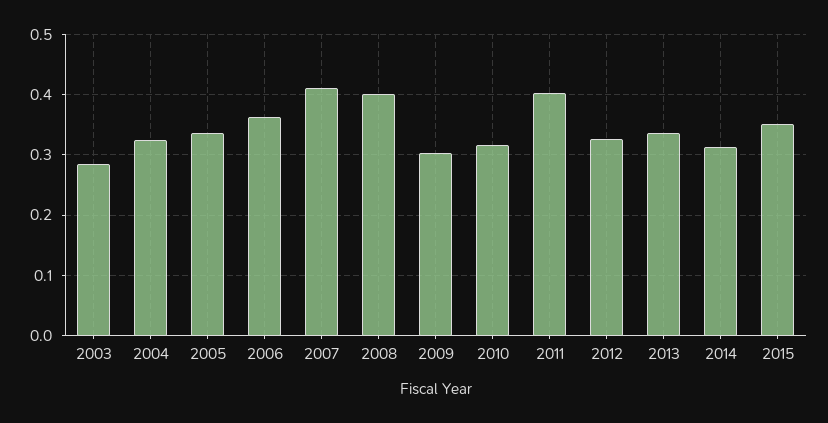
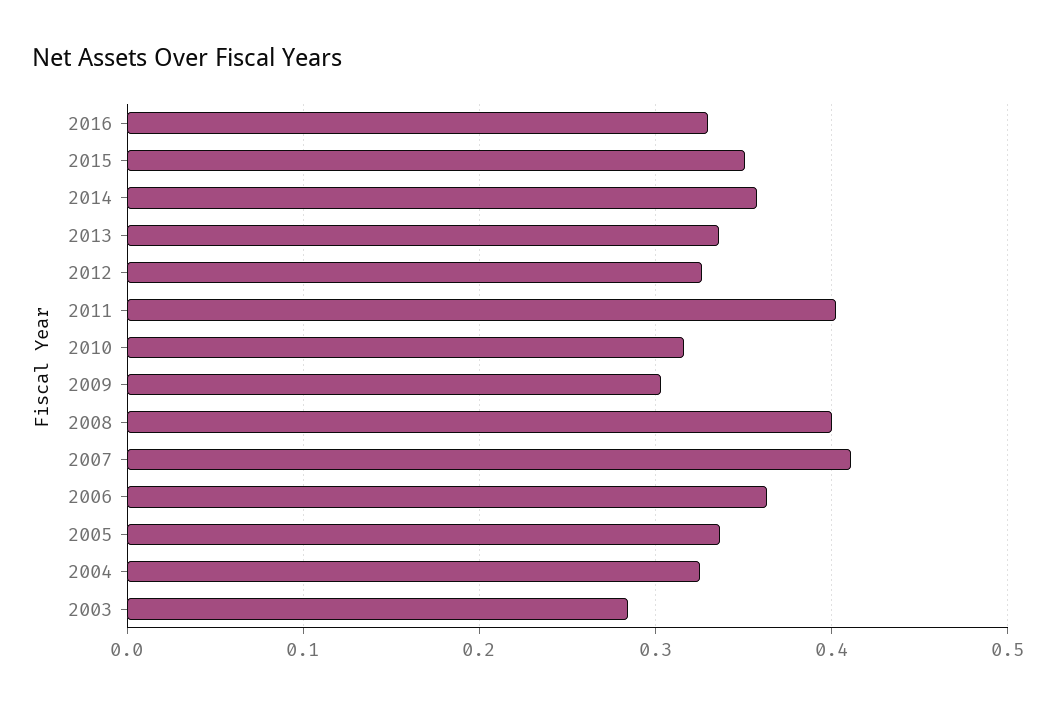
2014: 0.31 -> 0.36
2016: none -> 0.33

